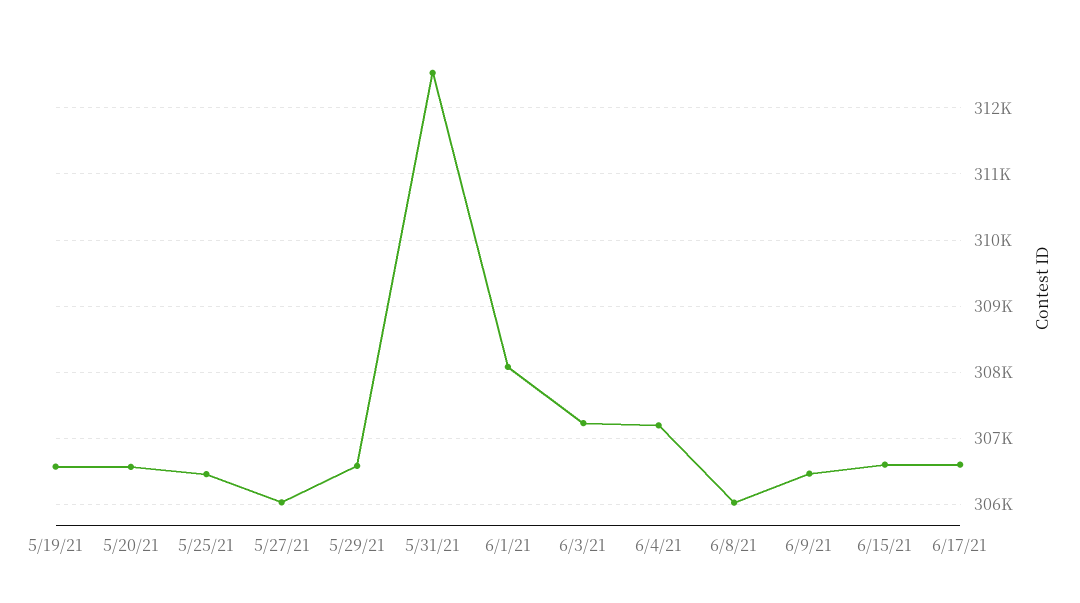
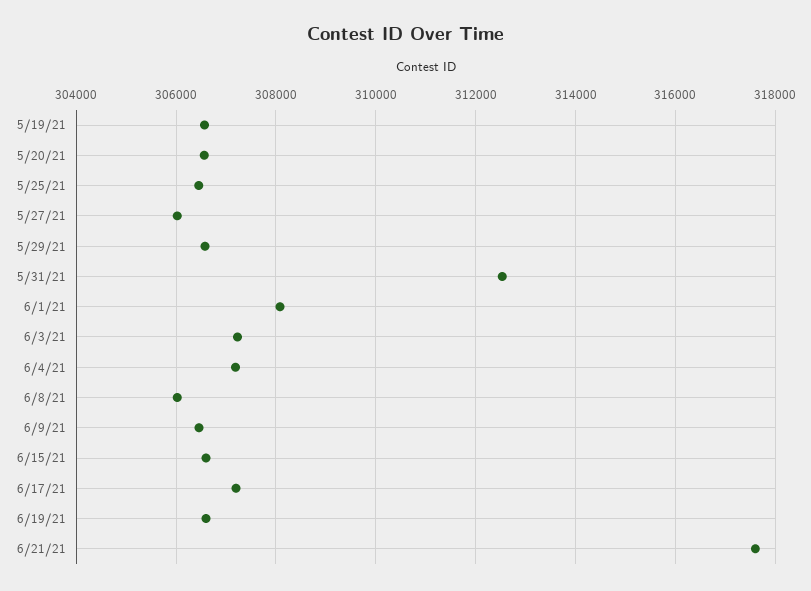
6/17/21: 306600 -> 307200
6/19/21: none -> 306600
6/21/21: none -> 317600

